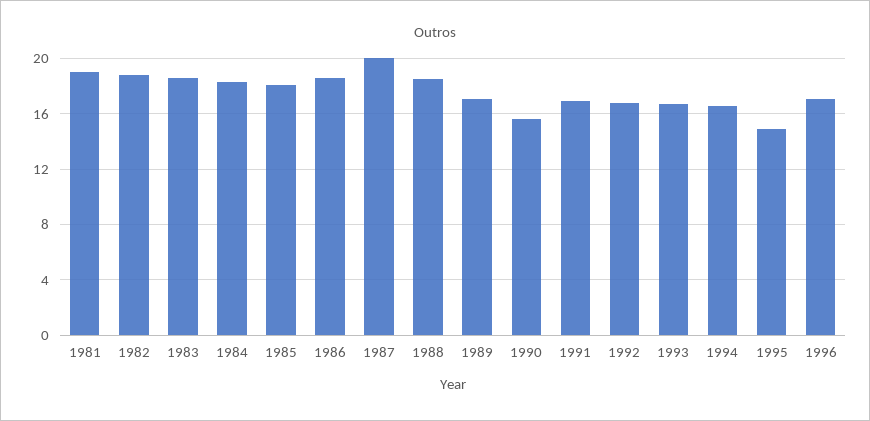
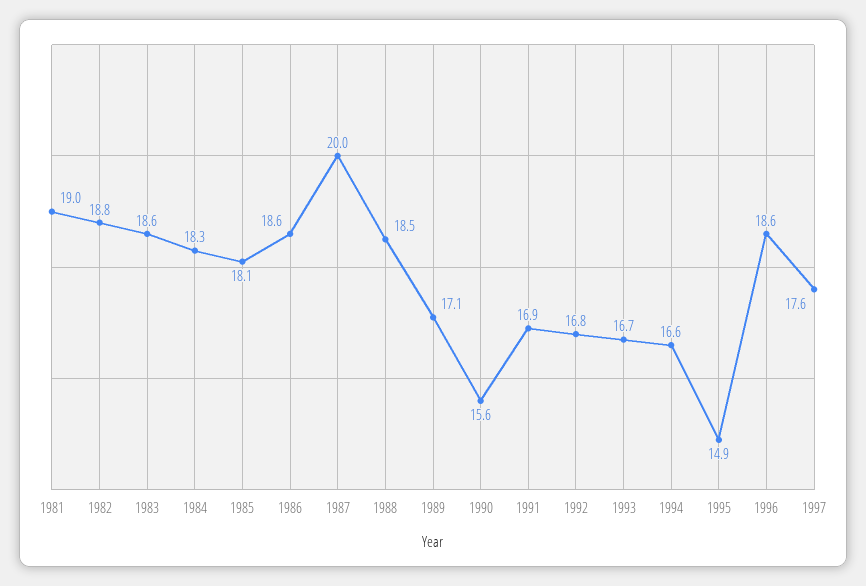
1996: 17 -> 18.6
1997: none -> 17.6

